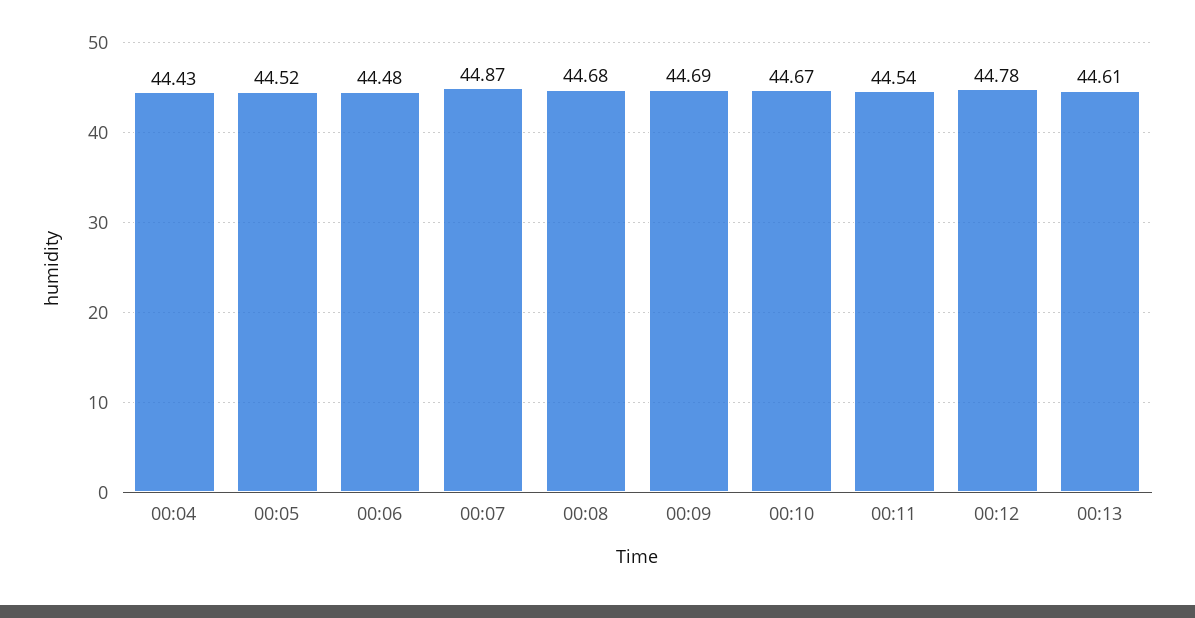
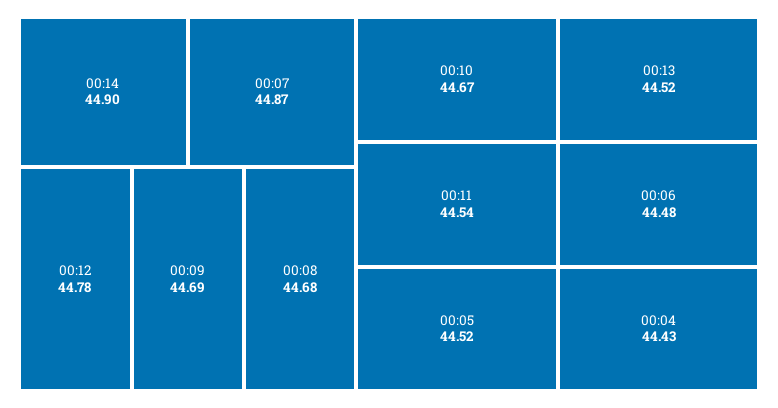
00:13: 44.61 -> 44.52
00:14: none -> 44.9

